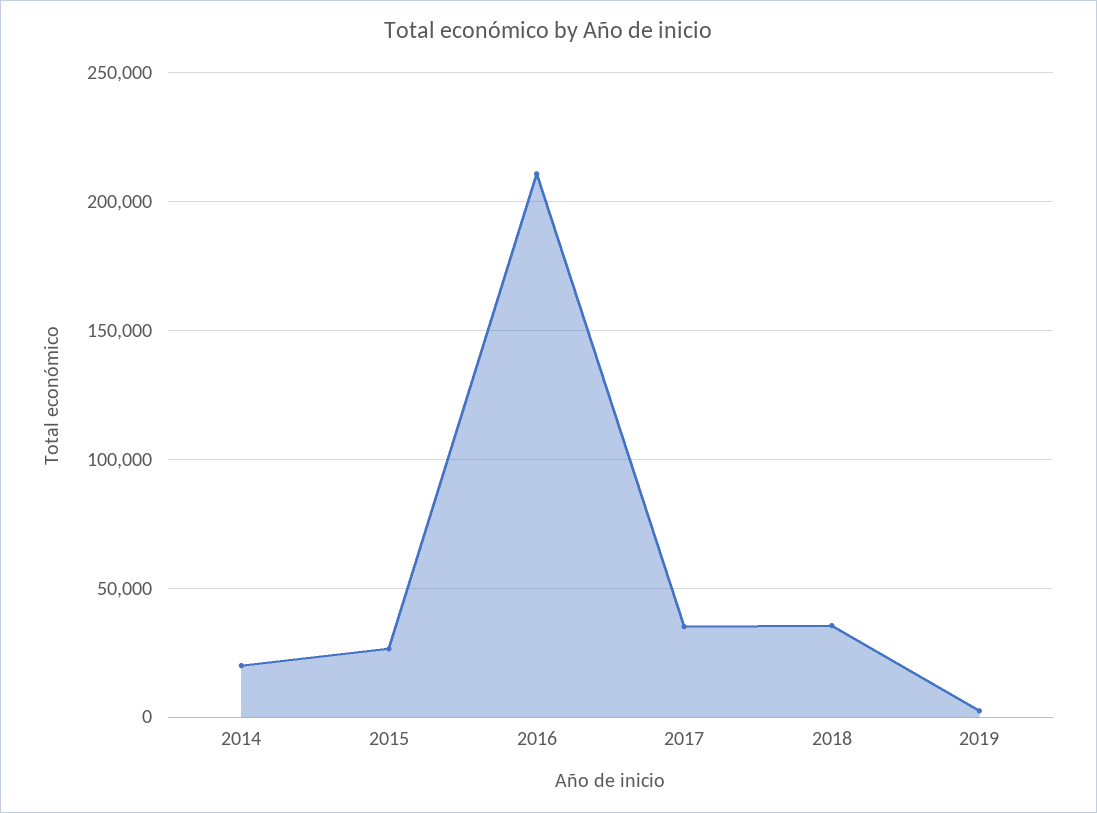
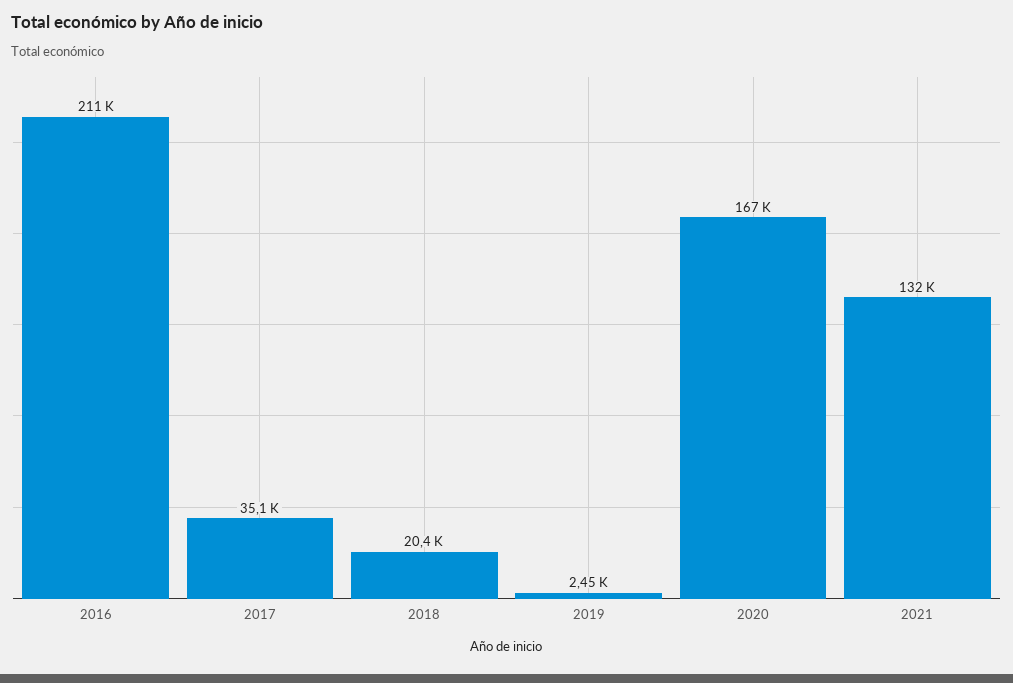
2014: 20000 -> none
2015: 25000 -> none
2018: 35000 -> 20400
2020: none -> 167000
2021: none -> 132000

